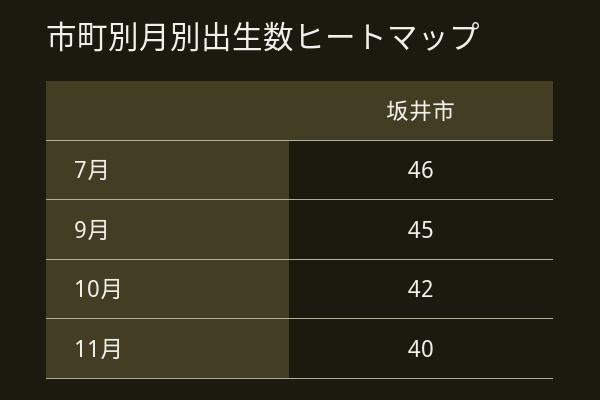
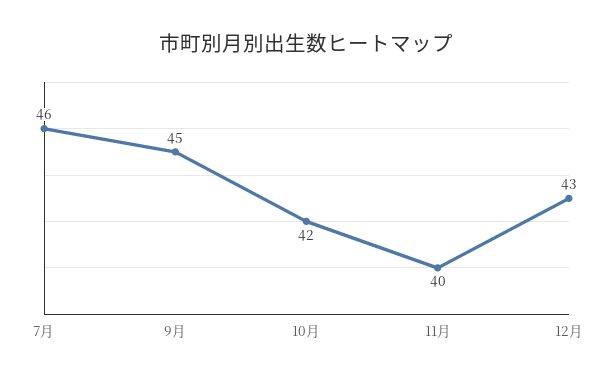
12月: none -> 43

